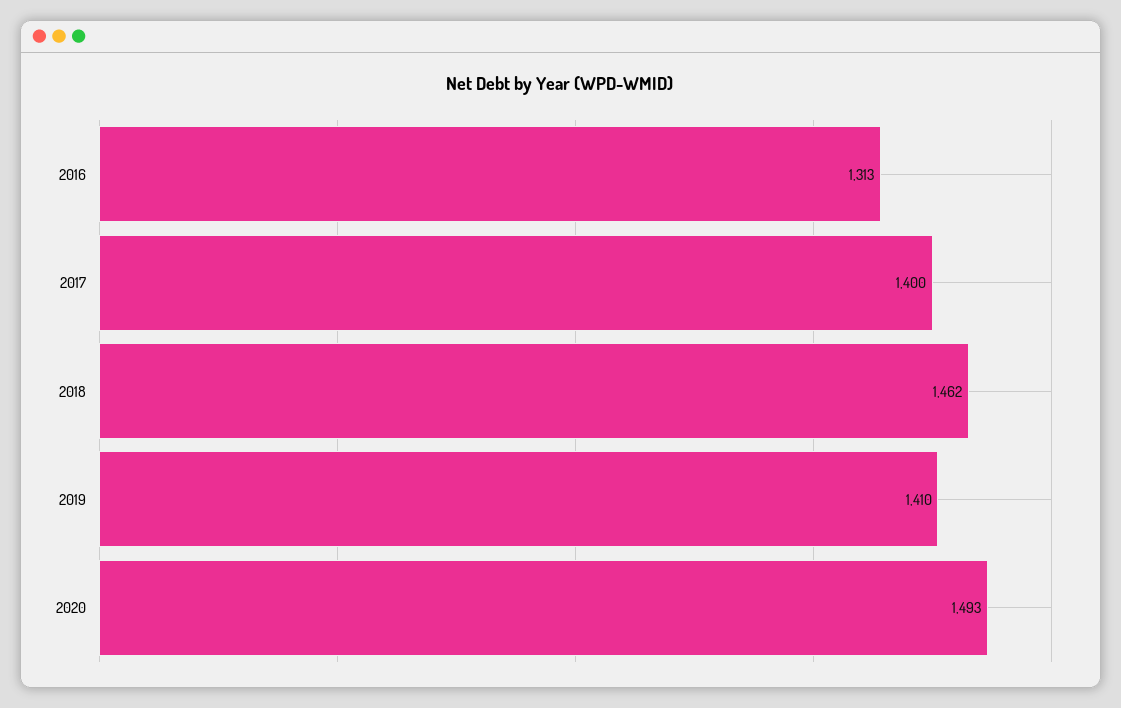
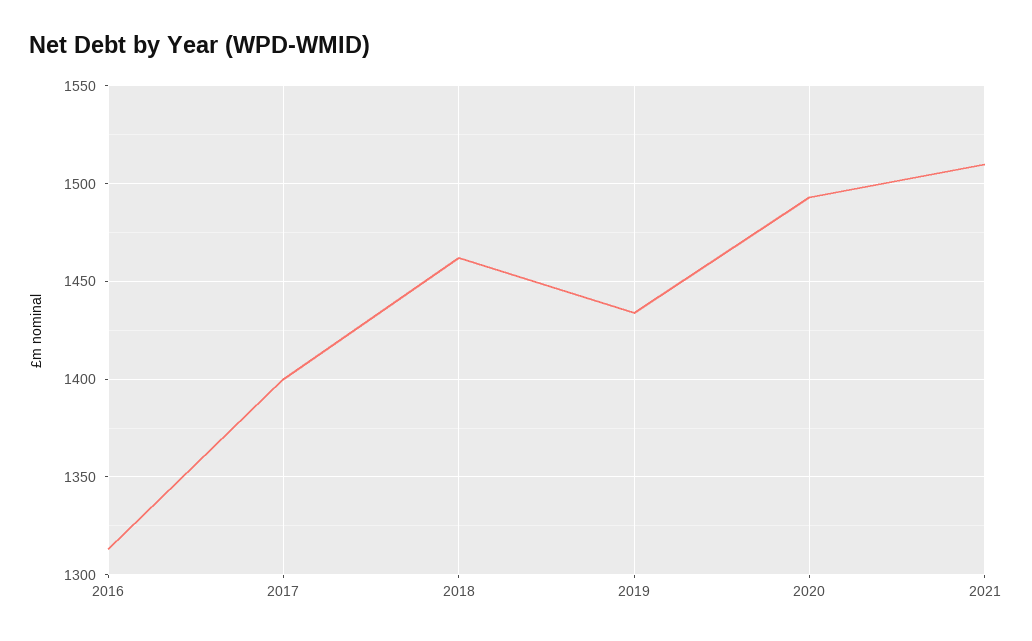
2019: 1410 -> 1435
2021: none -> 1510

